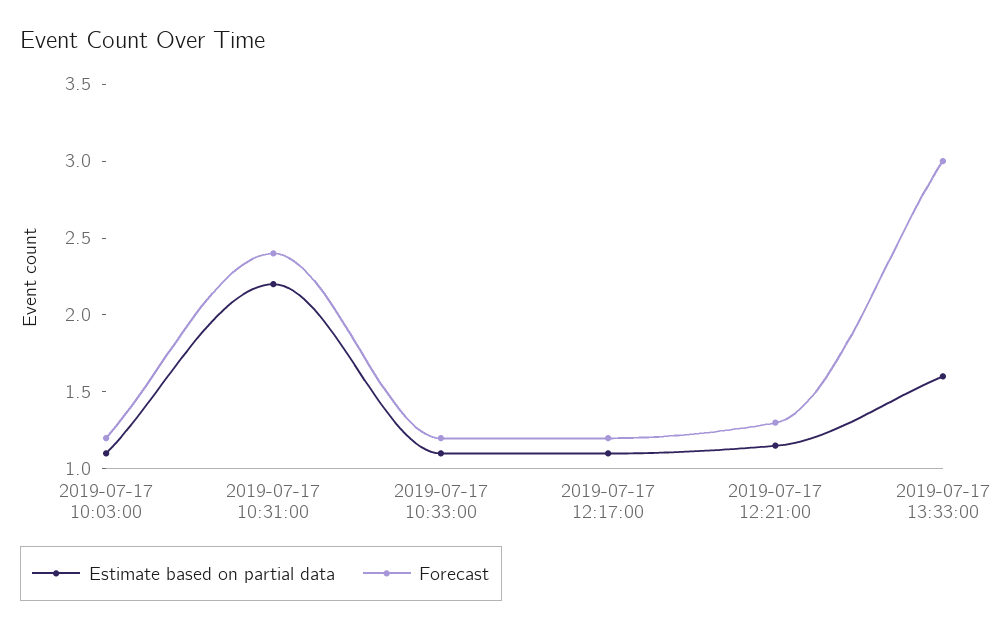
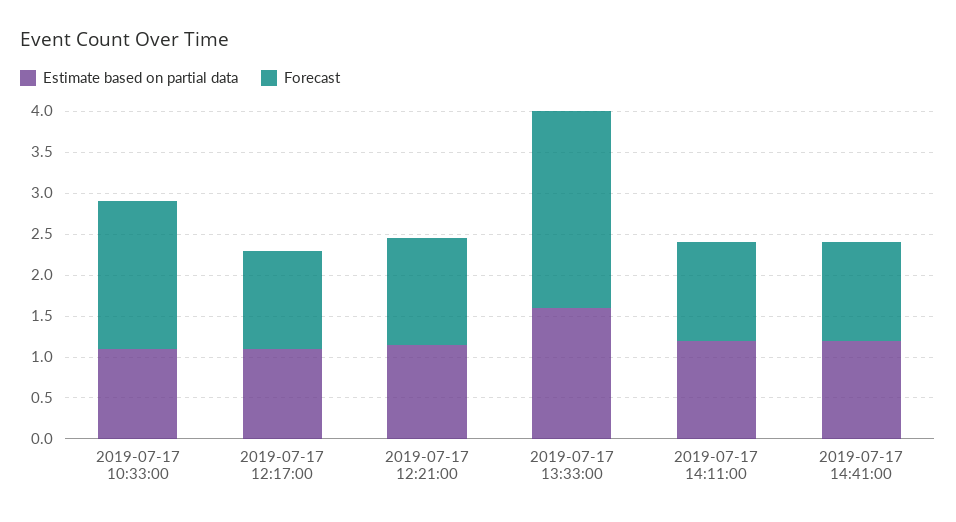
Estimate based on partial data, 2019-07-17 10:03:00: 1.1 -> none
Forecast, 2019-07-17 10:03:00: 1.2 -> none
Estimate based on partial data, 2019-07-17 10:31:00: 2.2 -> none
Forecast, 2019-07-17 10:31:00: 2.4 -> none
Forecast, 2019-07-17 10:33:00: 1.2 -> 1.8
Forecast, 2019-07-17 13:33:00: 3 -> 2.4
Estimate based on partial data, 2019-07-17 14:11:00: none -> 1.2
Forecast, 2019-07-17 14:11:00: none -> 1.2
Estimate based on partial data, 2019-07-17 14:41:00: none -> 1.2
Forecast, 2019-07-17 14:41:00: none -> 1.2

